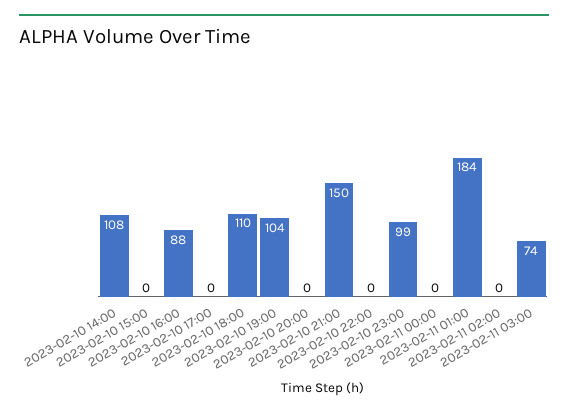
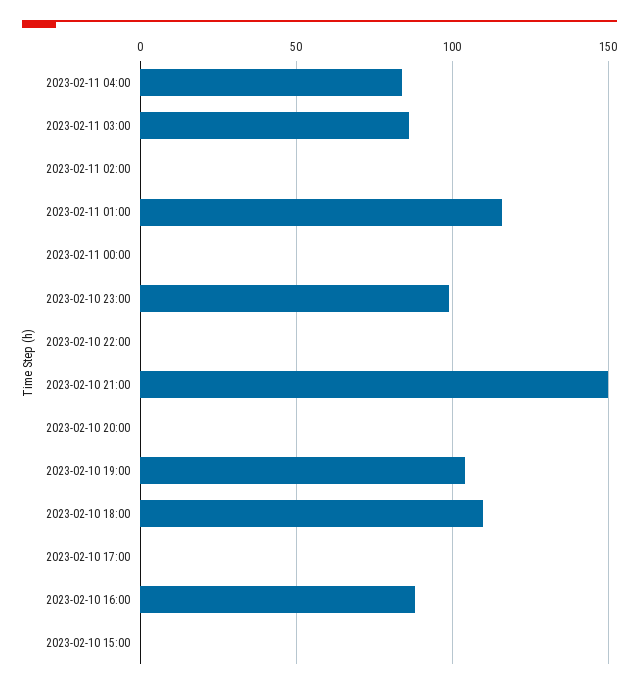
2023-02-10 14:00: 108 -> none
2023-02-11 01:00: 184 -> 115
2023-02-11 03:00: 74 -> 85
2023-02-11 04:00: none -> 85

